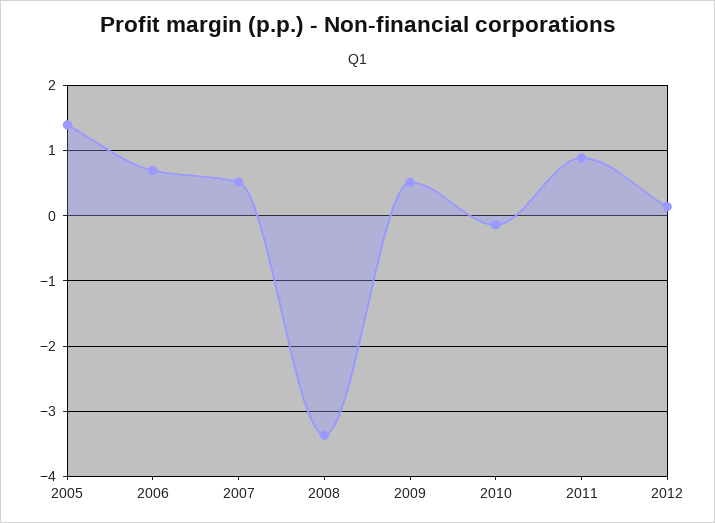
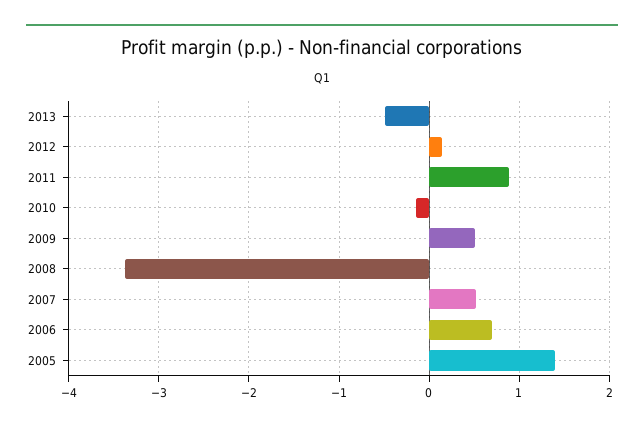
2013: none -> -0.5

